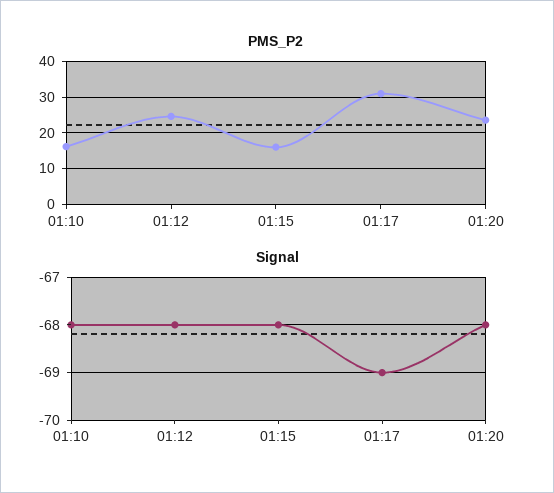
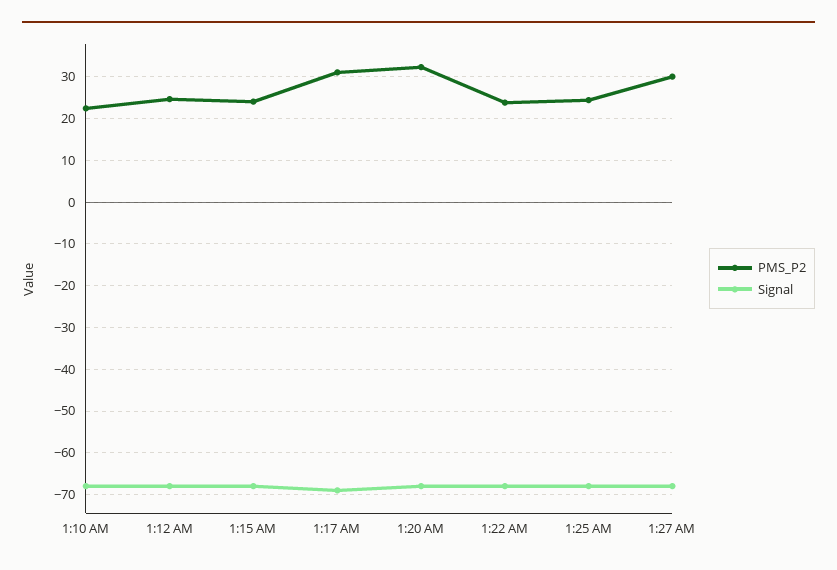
PMS_P2, 01:10: 16 -> 22
PMS_P2, 01:15: 16 -> 24
PMS_P2, 01:20: 24 -> 32
PMS_P2, 1:22 AM: none -> 24
Signal, 1:22 AM: none -> -68
PMS_P2, 1:25 AM: none -> 24
Signal, 1:25 AM: none -> -68
PMS_P2, 1:27 AM: none -> 30
Signal, 1:27 AM: none -> -68

